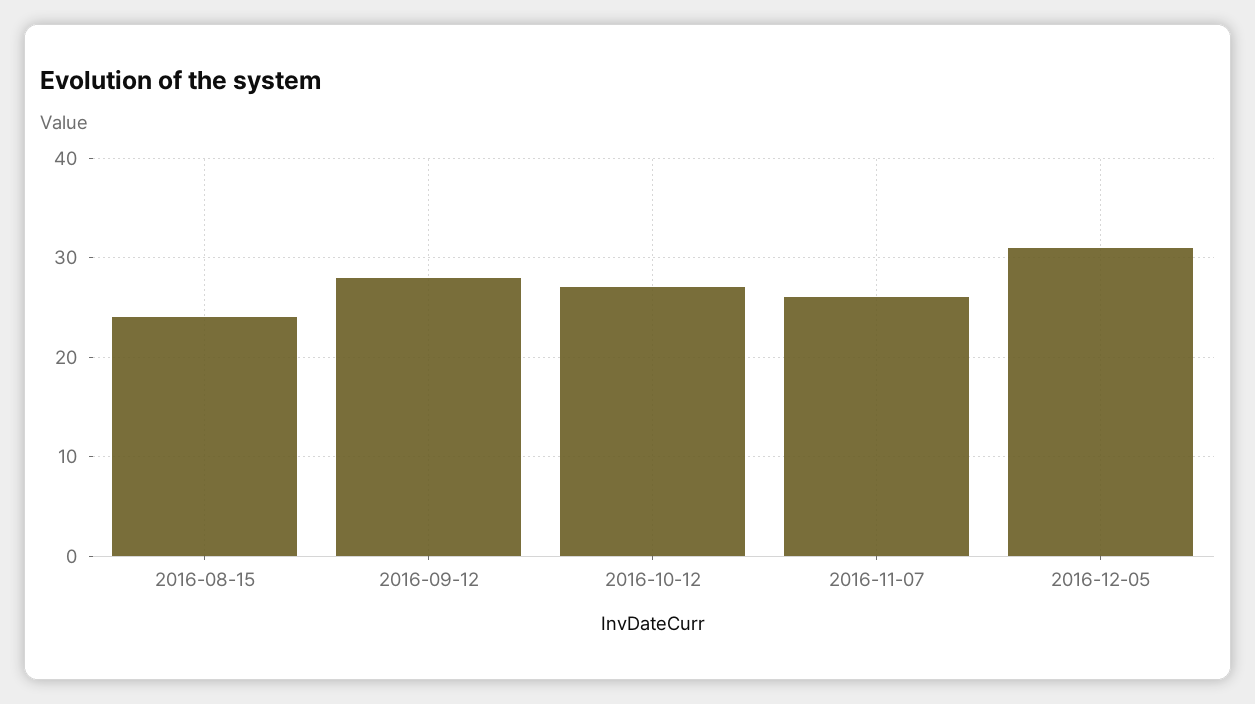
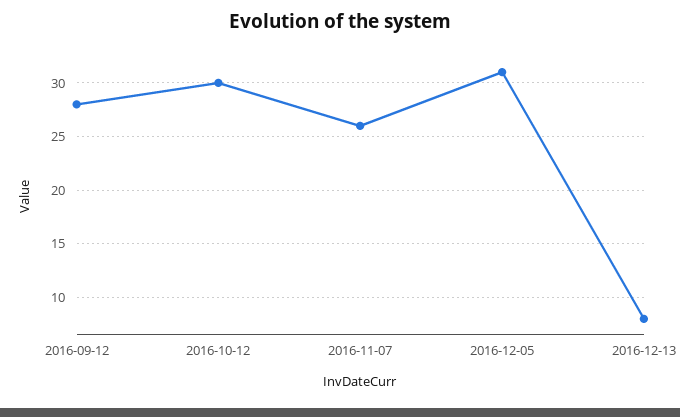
2016-08-15: 24 -> none
2016-10-12: 27 -> 30
2016-12-13: none -> 8

